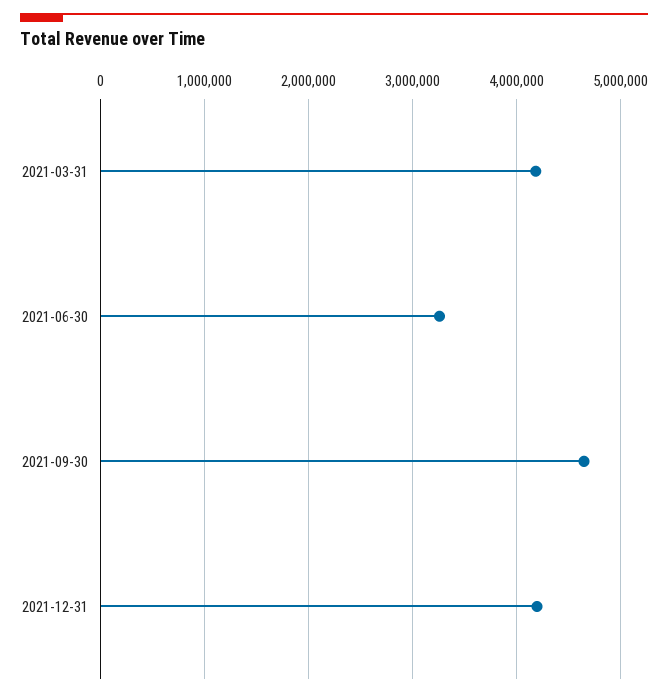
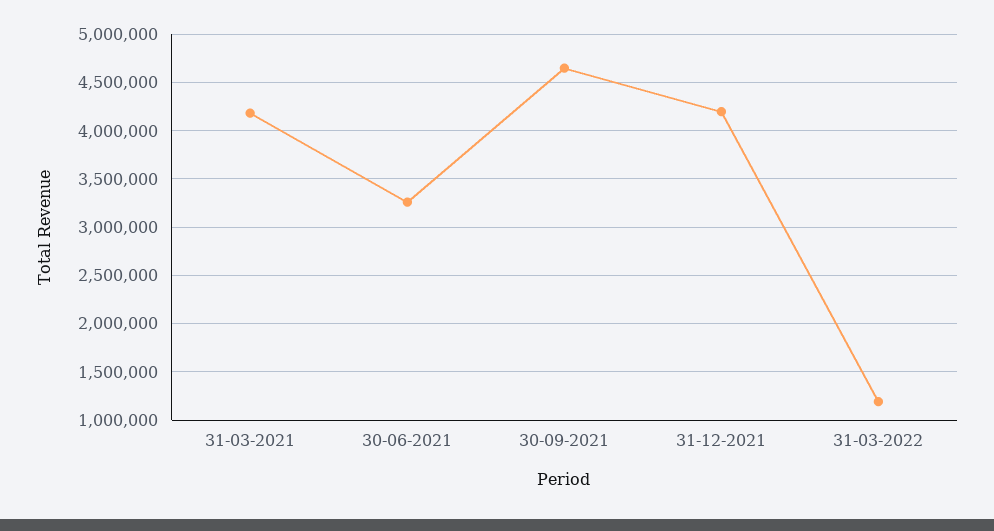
31-03-2022: none -> 1200000

